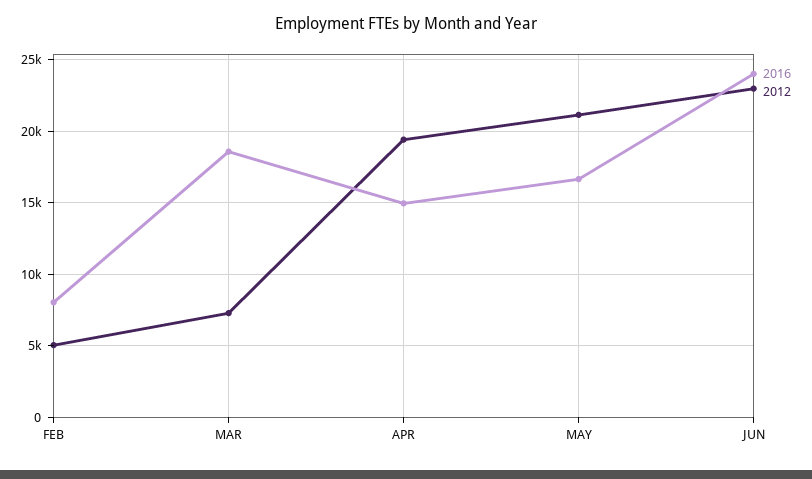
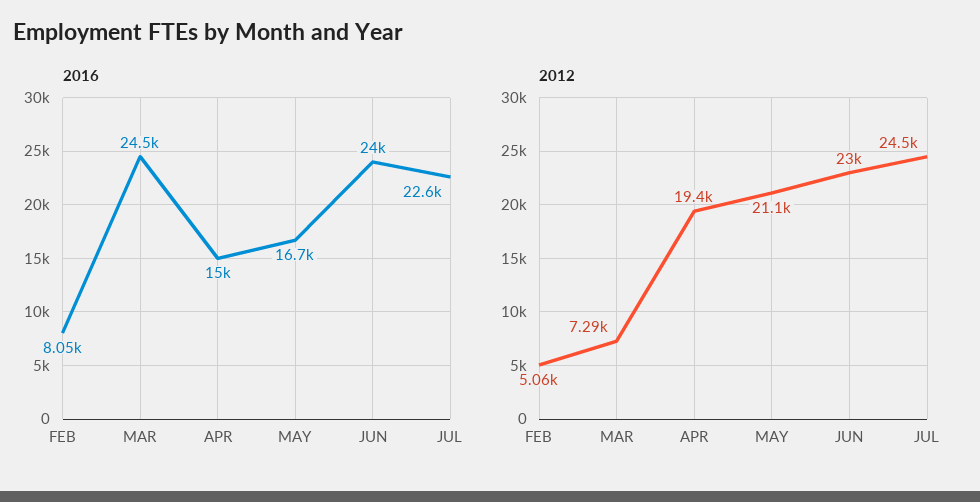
2016, MAR: 18500 -> 24500
2016, JUL: none -> 22600
2012, JUL: none -> 24500

